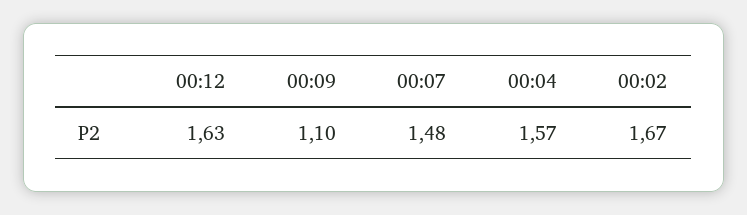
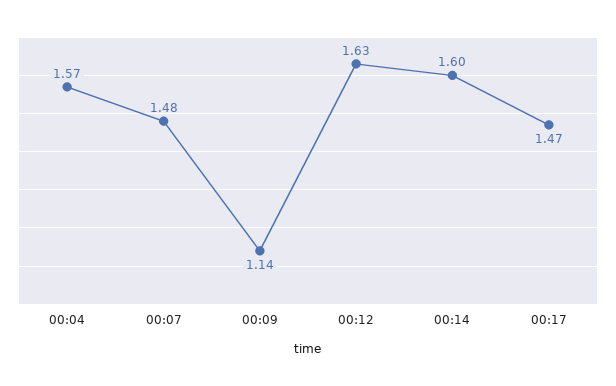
00:09: 1.1 -> 1.14
00:02: 1.67 -> none
00:14: none -> 1.6
00:17: none -> 1.47

